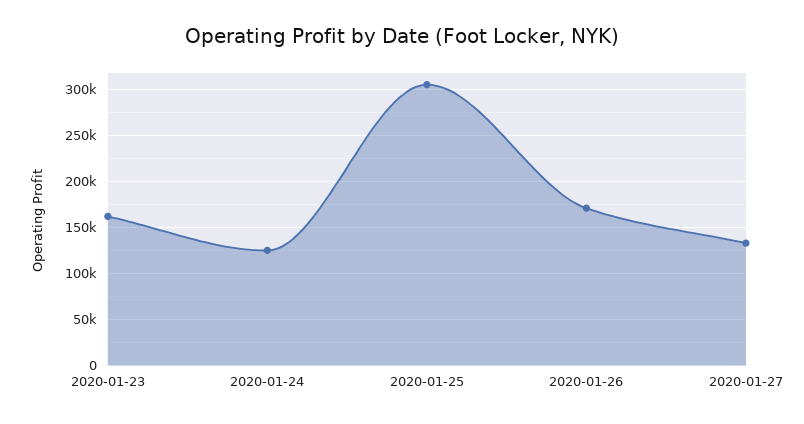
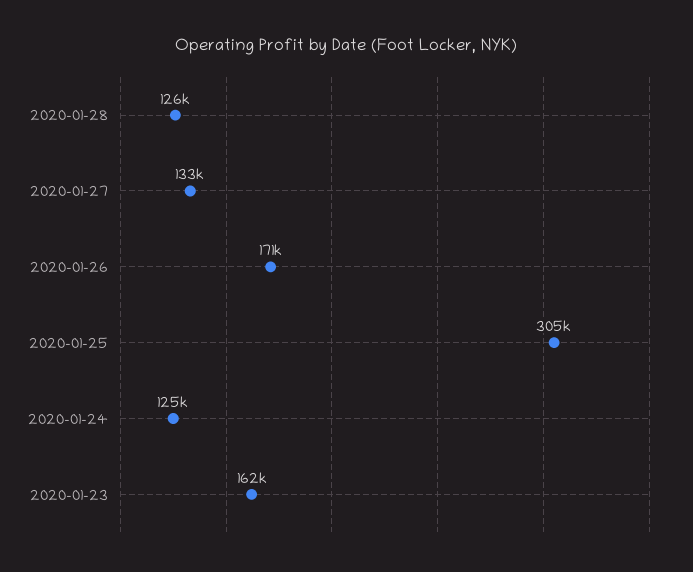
2020-01-28: none -> 126000

